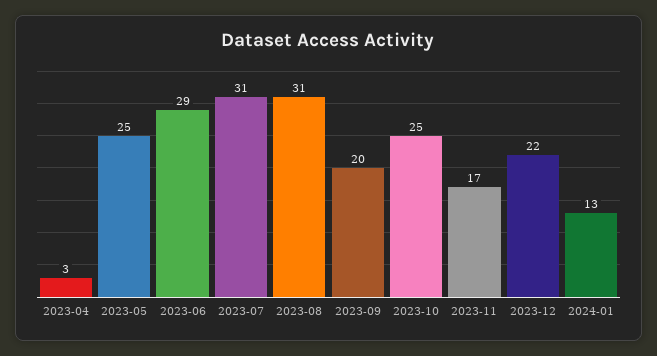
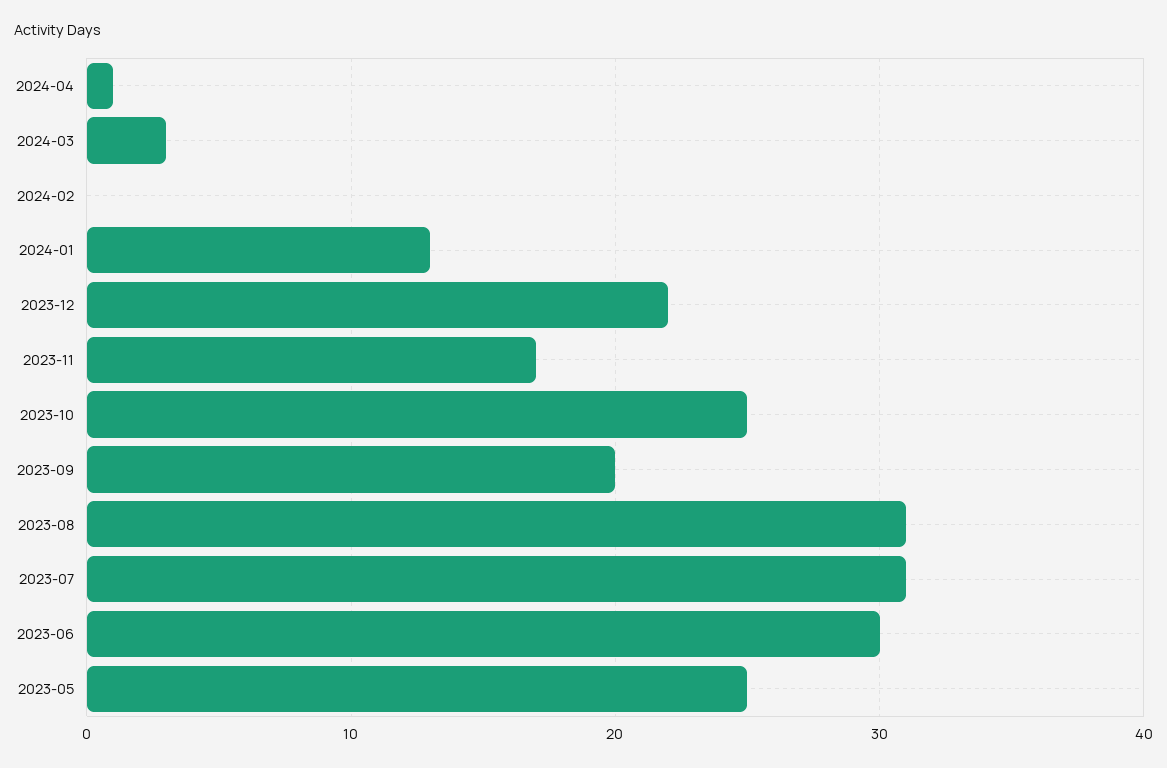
2023-04: 3 -> none
2023-06: 29 -> 30
2024-04: none -> 1
2024-03: none -> 3
2024-02: none -> 0

